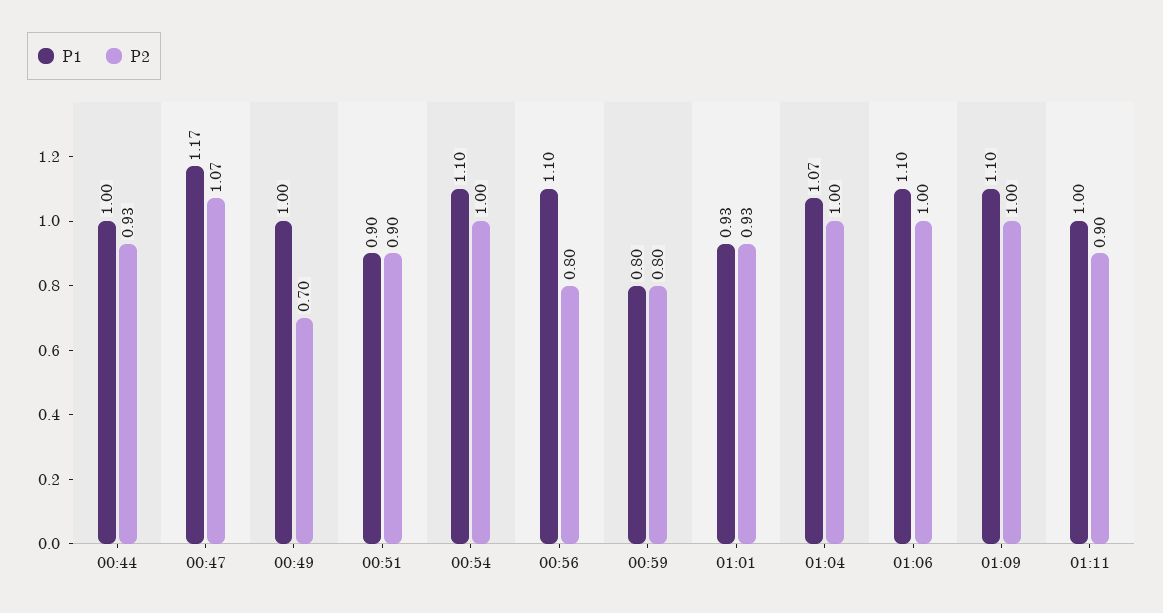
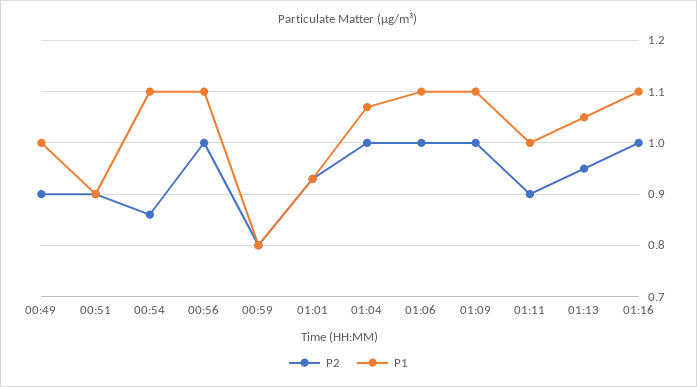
P1, 00:44: 1 -> none
P2, 00:44: 0.93 -> none
P1, 00:47: 1.17 -> none
P2, 00:47: 1.07 -> none
P2, 00:49: 0.7 -> 0.9
P2, 00:54: 1 -> 0.85
P2, 00:56: 0.8 -> 1
P2, 01:13: none -> 0.95
P1, 01:13: none -> 1.05
P2, 01:16: none -> 1
P1, 01:16: none -> 1.1

